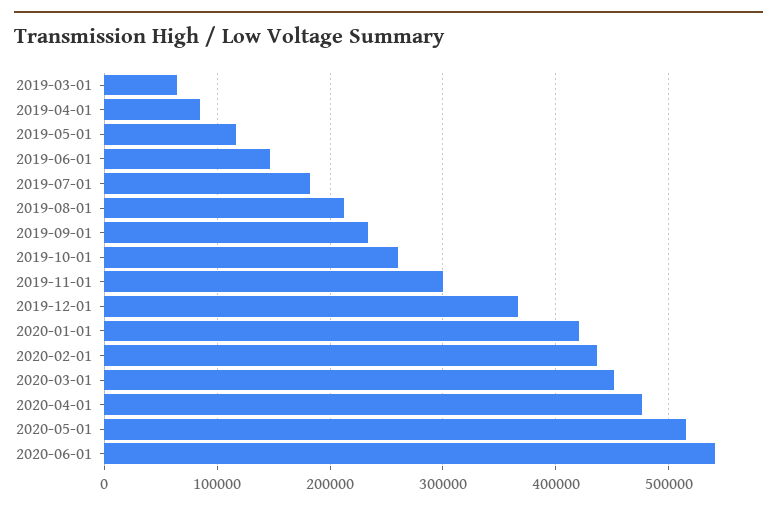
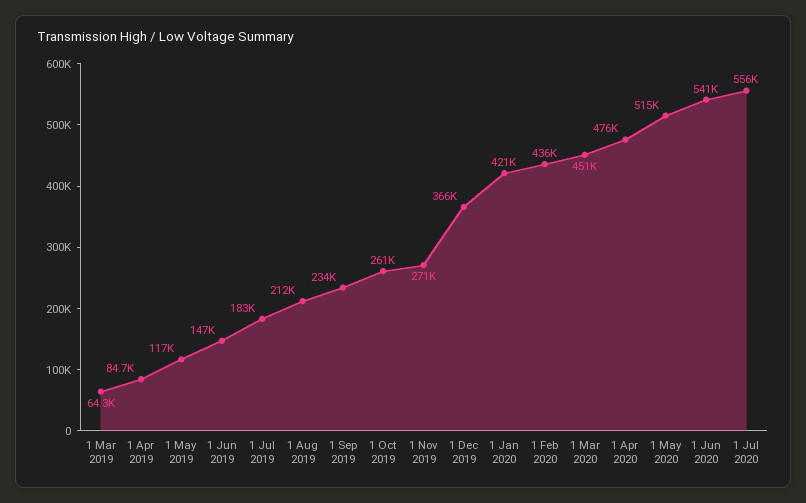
2019-11-01: 300000 -> 271000
1 Jul 2020: none -> 556000

